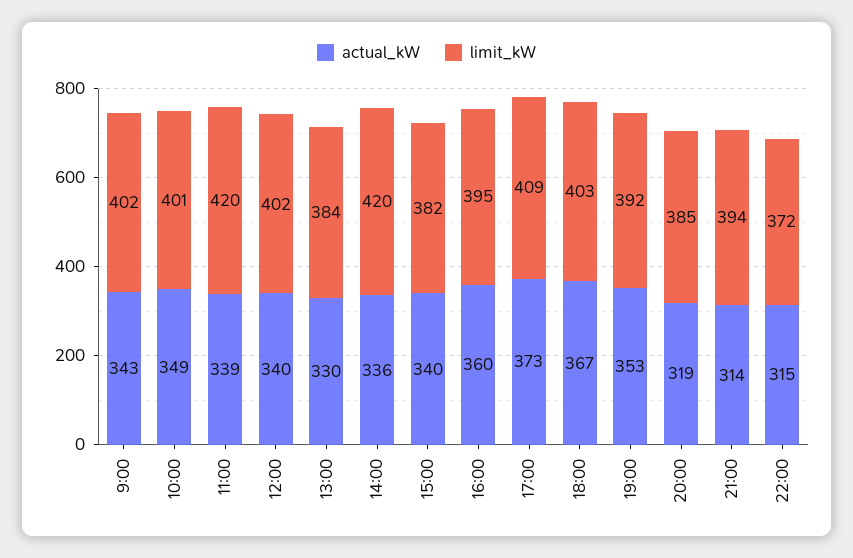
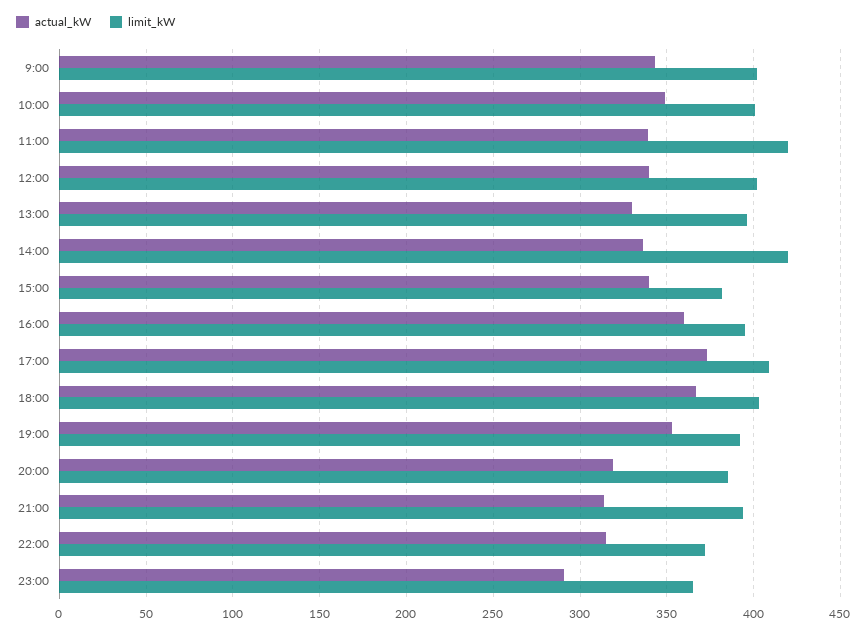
limit_kW, 13:00: 384 -> 395
actual_kW, 23:00: none -> 290
limit_kW, 23:00: none -> 365

